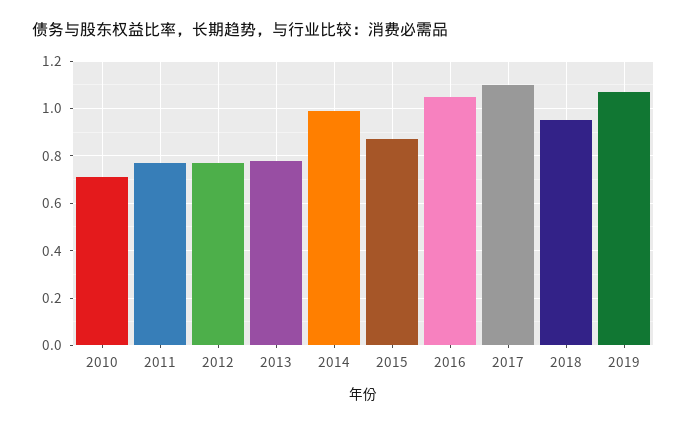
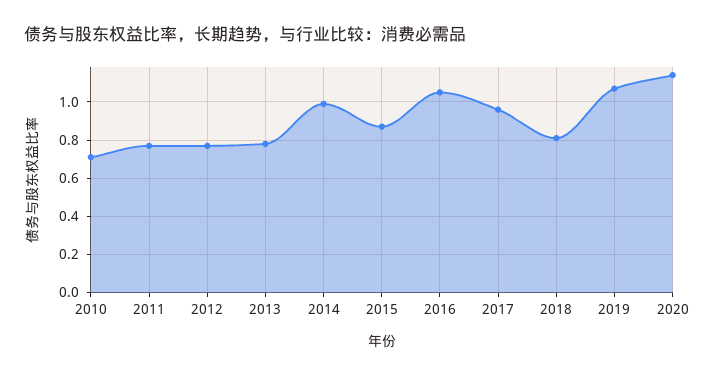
2017: 1.1 -> 0.95
2018: 0.95 -> 0.8
2020: none -> 1.15

